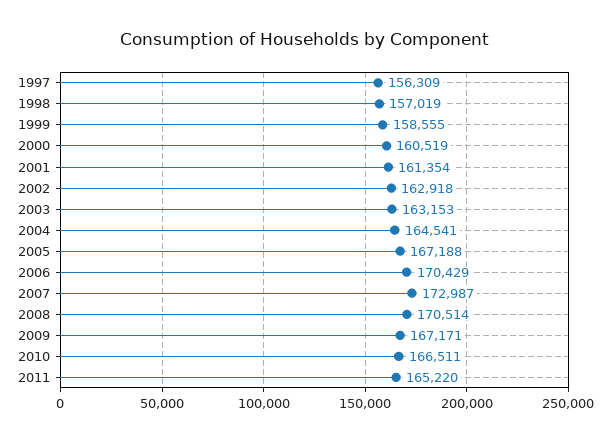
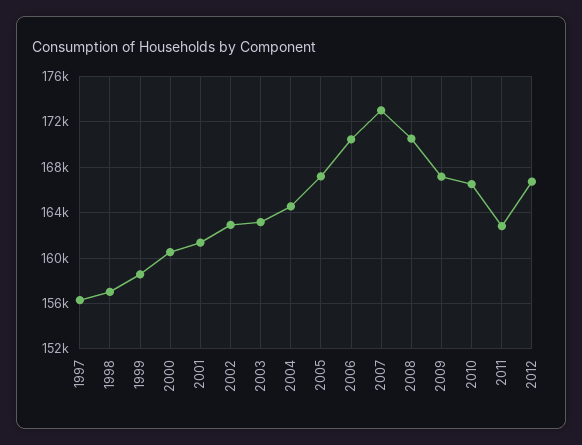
2011: 165220 -> 163000
2012: none -> 167000

